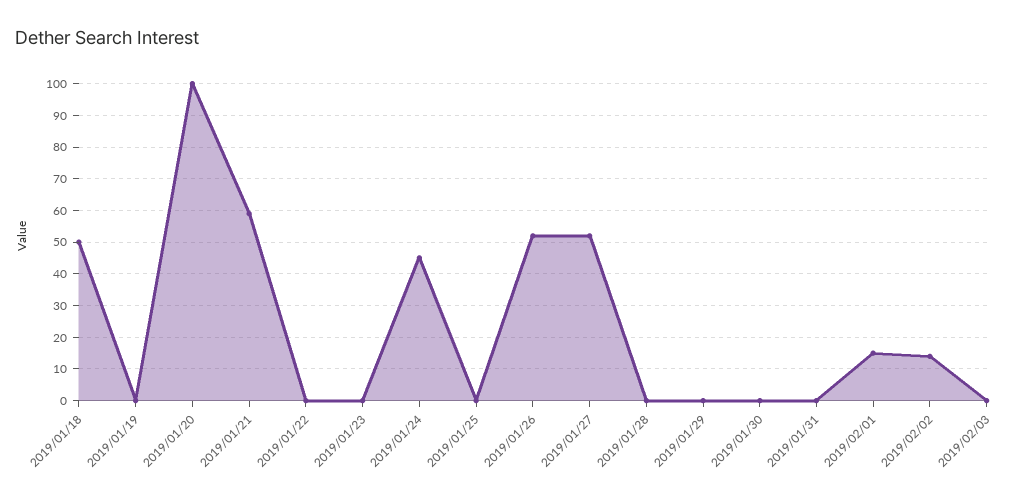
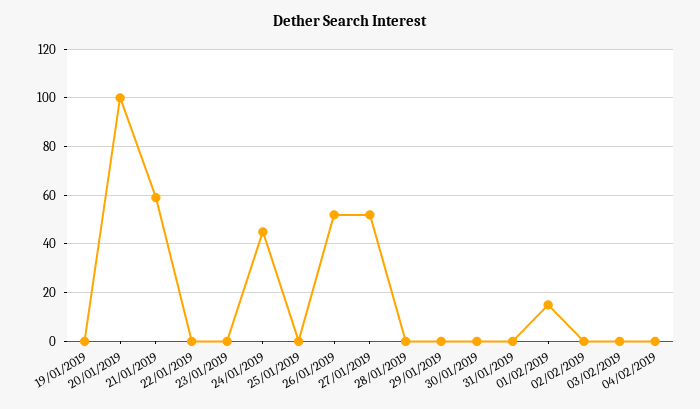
2019/01/18: 50 -> none
2019/02/02: 15 -> 0
04/02/2019: none -> 0

